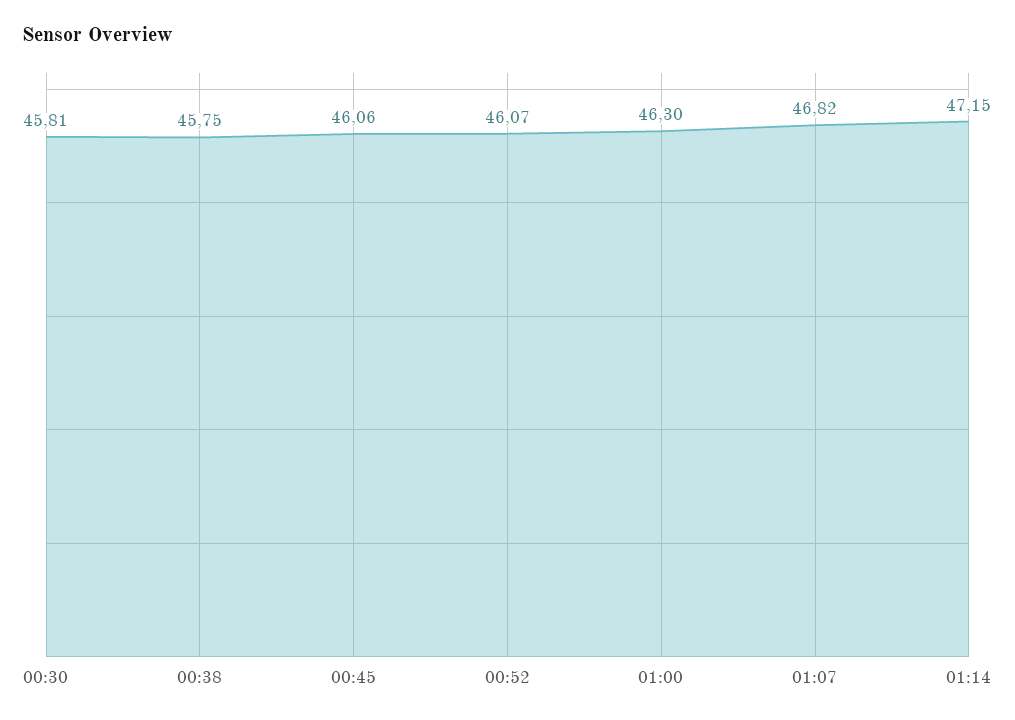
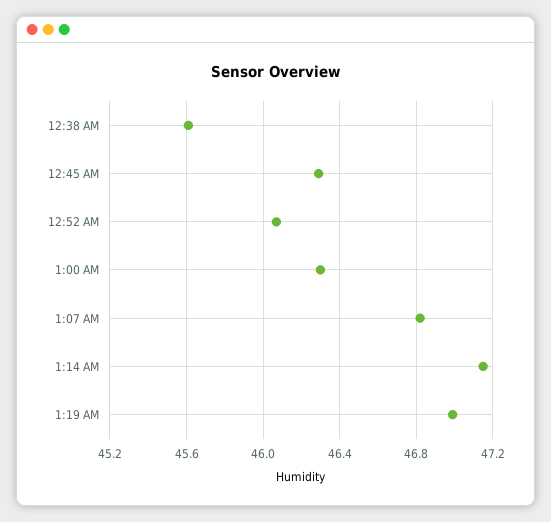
00:30: 45.81 -> none
00:38: 45.75 -> 45.6
00:45: 46.06 -> 46.3
1:19 AM: none -> 47

